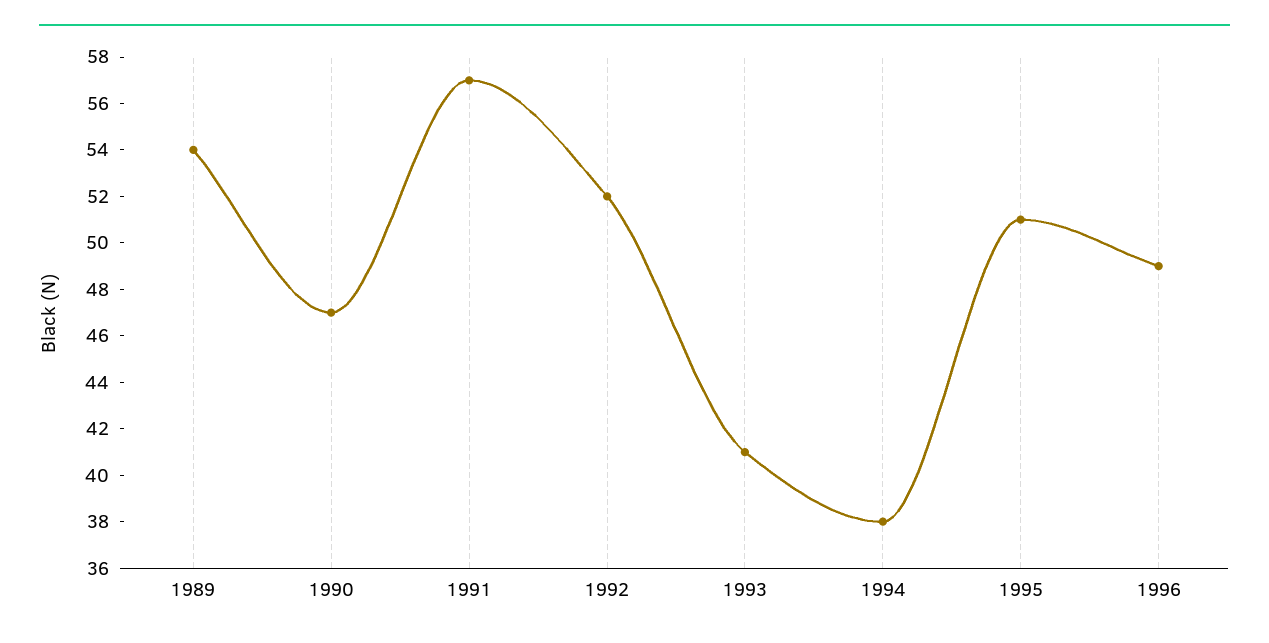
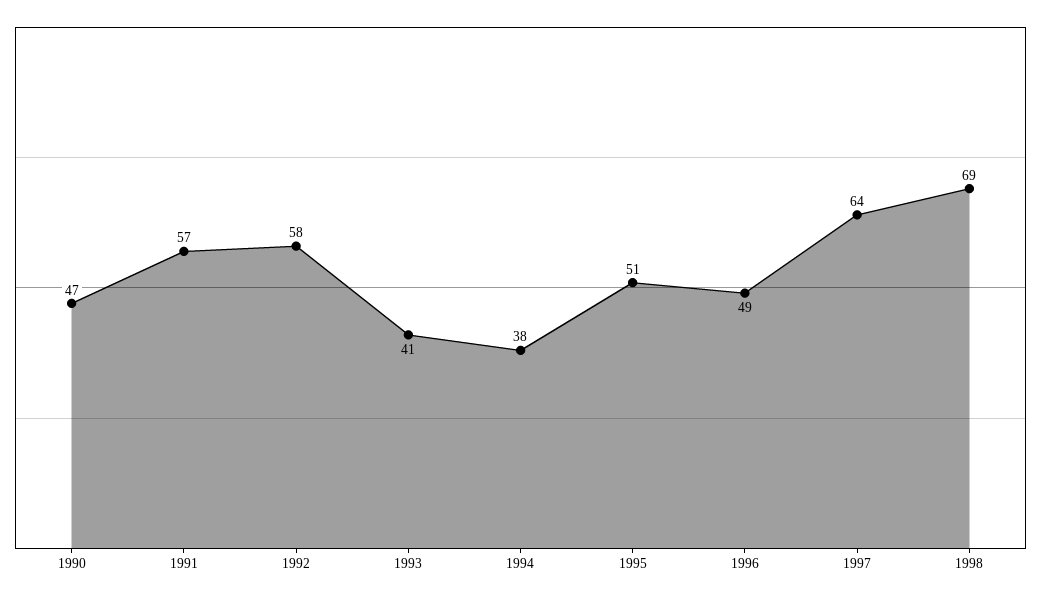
1989: 54 -> none
1992: 52 -> 58
1997: none -> 64
1998: none -> 69

